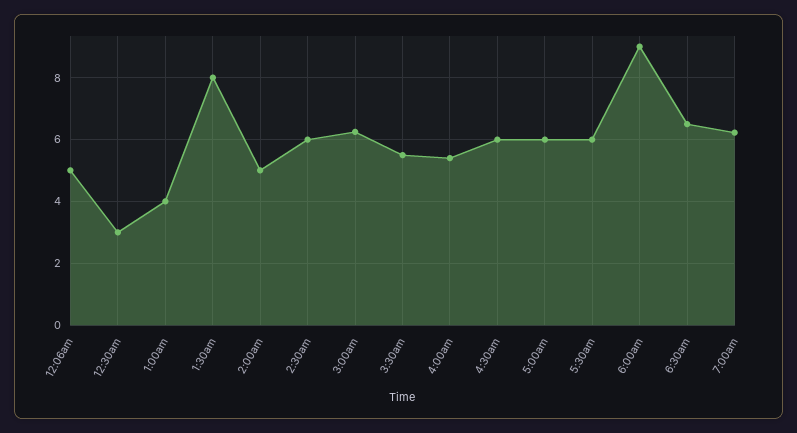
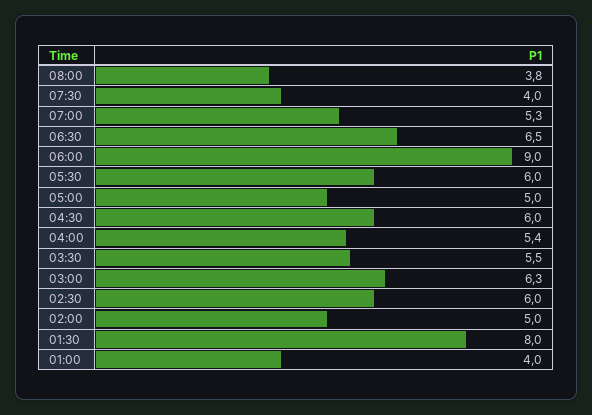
12:06am: 5 -> none
12:30am: 3 -> none
5:00am: 6 -> 5
7:00am: 6.2 -> 5.3
08:00: none -> 3.8
07:30: none -> 4

